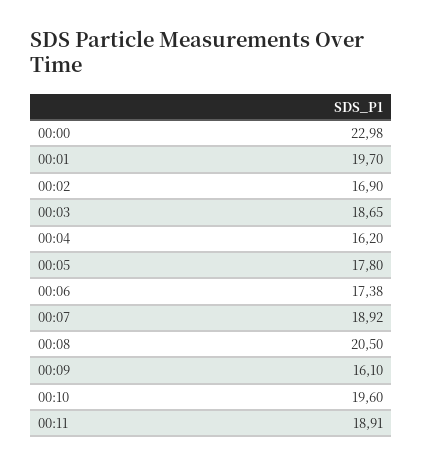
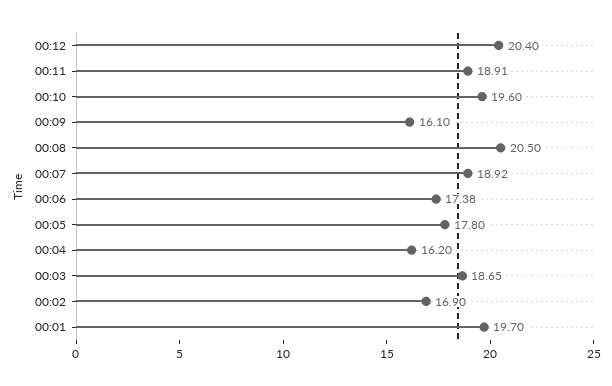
00:00: 22.98 -> none
00:12: none -> 20.4

